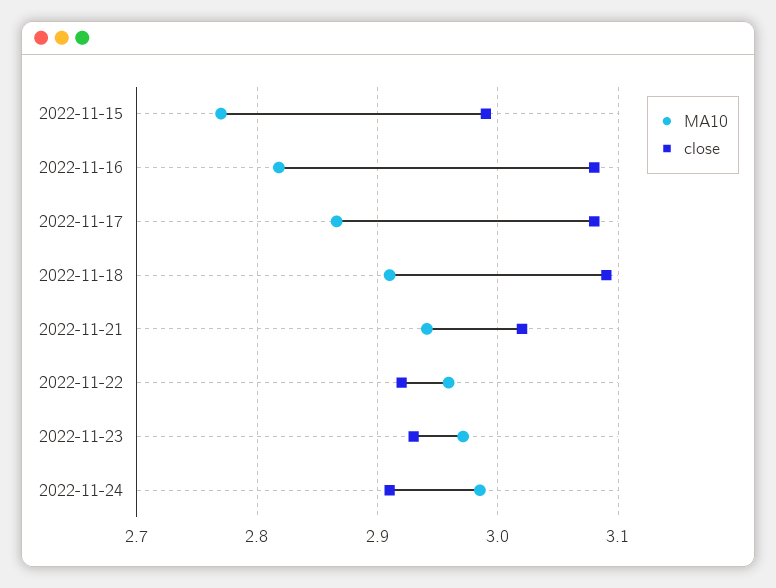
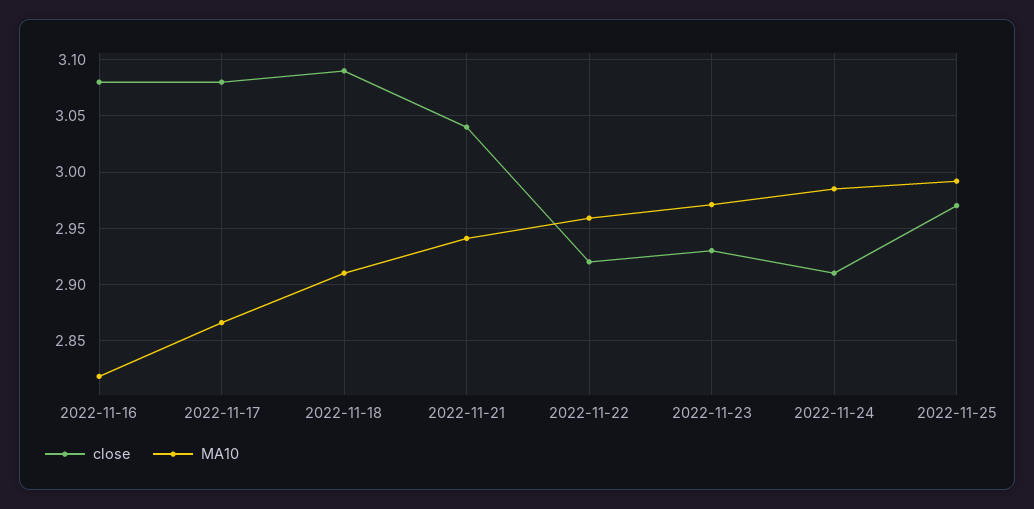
MA10, 2022-11-15: 2.77 -> none
close, 2022-11-15: 2.99 -> none
close, 2022-11-21: 3.02 -> 3.04
close, 2022-11-25: none -> 2.97
MA10, 2022-11-25: none -> 2.99

